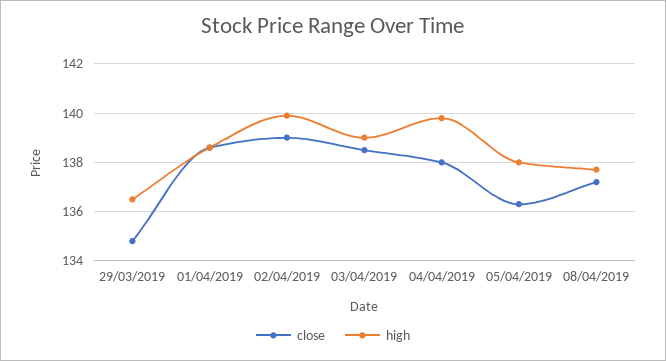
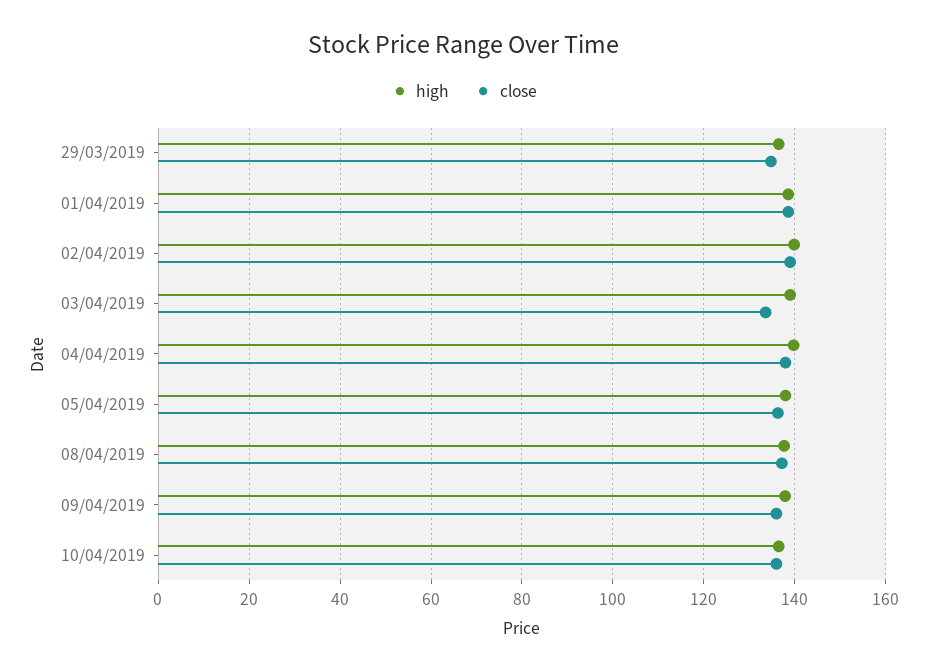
close, 03/04/2019: 138.5 -> 134
high, 09/04/2019: none -> 138
close, 09/04/2019: none -> 136
high, 10/04/2019: none -> 136
close, 10/04/2019: none -> 136

